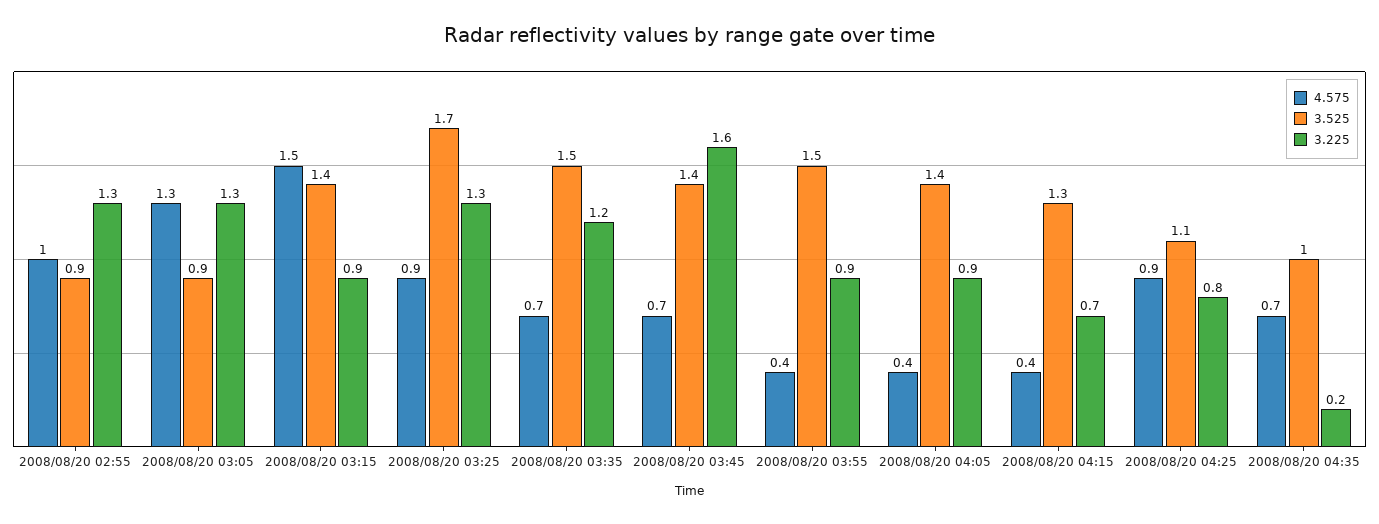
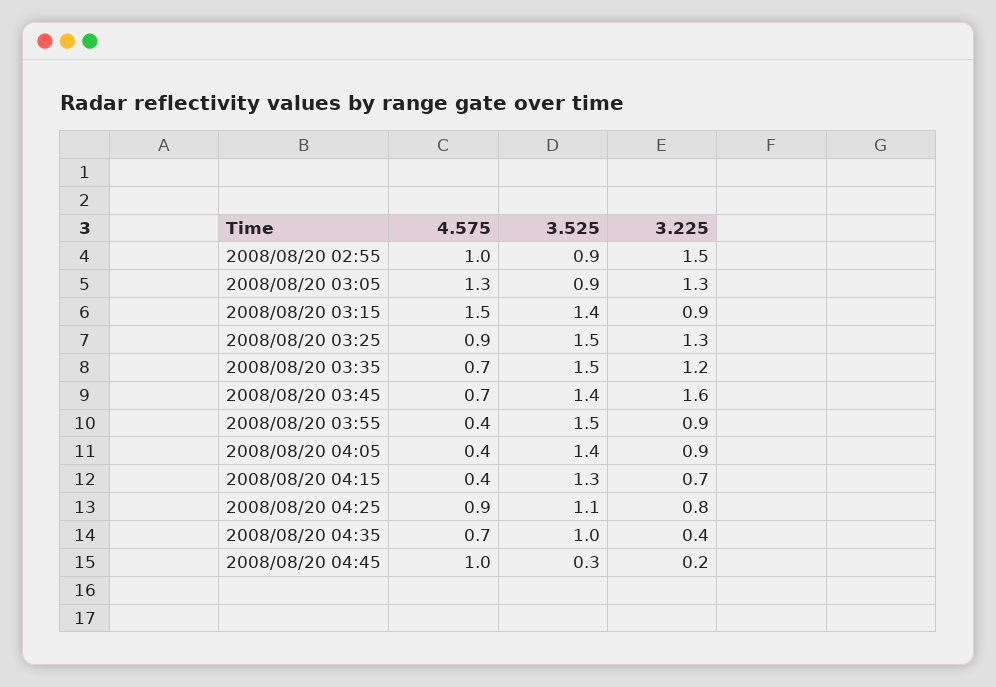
3.225, 2008/08/20 02:55: 1.3 -> 1.5
3.525, 2008/08/20 03:25: 1.7 -> 1.5
3.225, 2008/08/20 04:35: 0.2 -> 0.4
4.575, 2008/08/20 04:45: none -> 1
3.525, 2008/08/20 04:45: none -> 0.3
3.225, 2008/08/20 04:45: none -> 0.2

